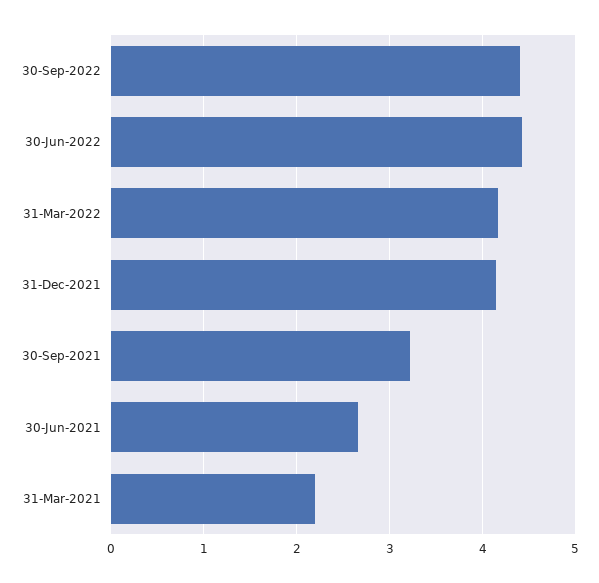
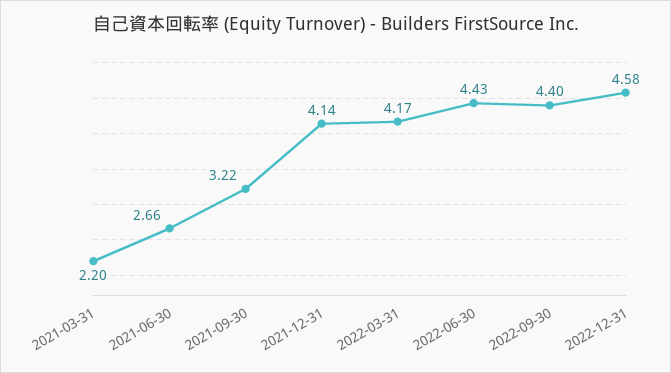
2022-12-31: none -> 4.58

